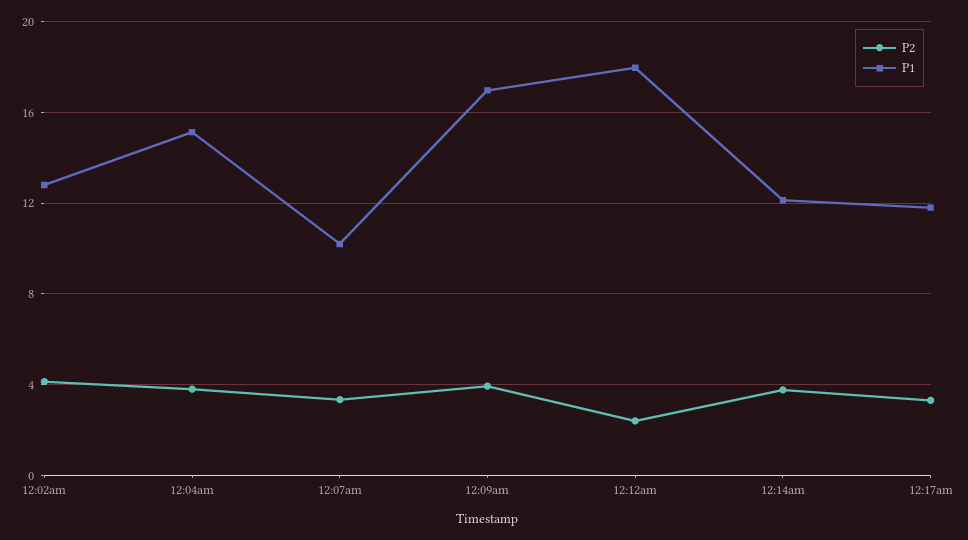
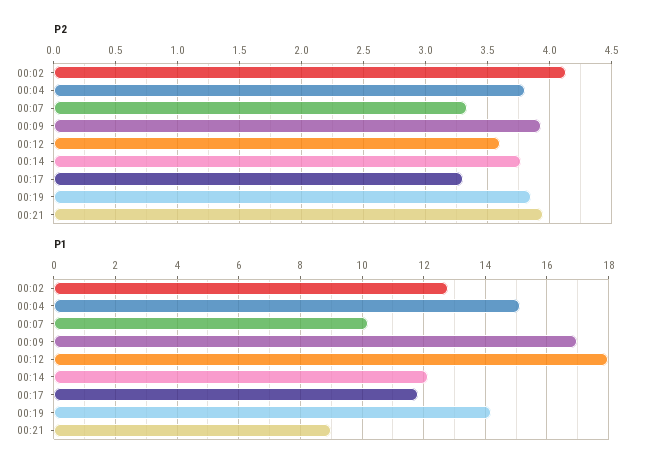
P2, 12:12am: 2.5 -> 3.6
P2, 00:19: none -> 3.85
P2, 00:21: none -> 3.95
P1, 00:19: none -> 14.2
P1, 00:21: none -> 9

